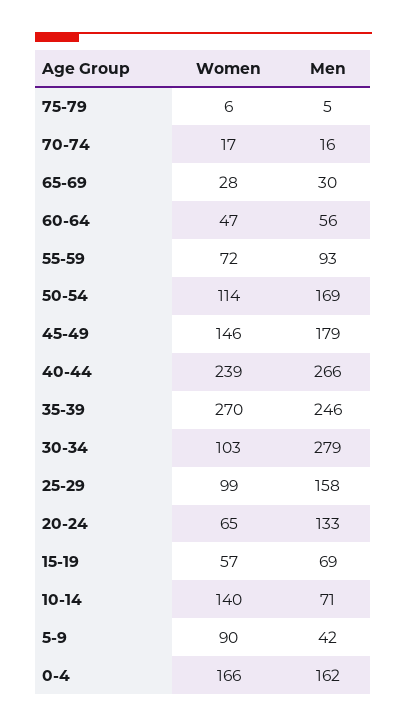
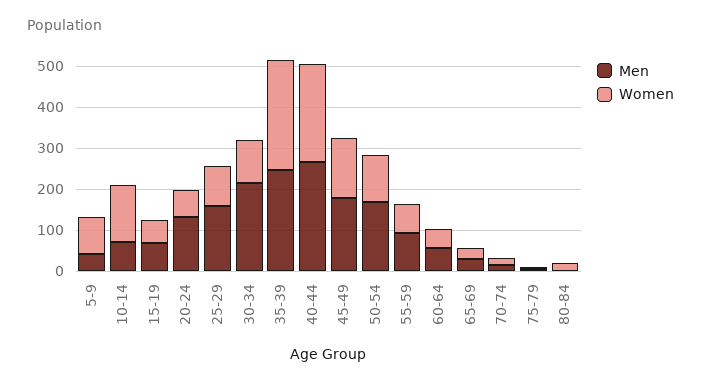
Men, 30-34: 279 -> 220
Women, 0-4: 166 -> none
Men, 0-4: 162 -> none
Men, 80-84: none -> 0
Women, 80-84: none -> 20

